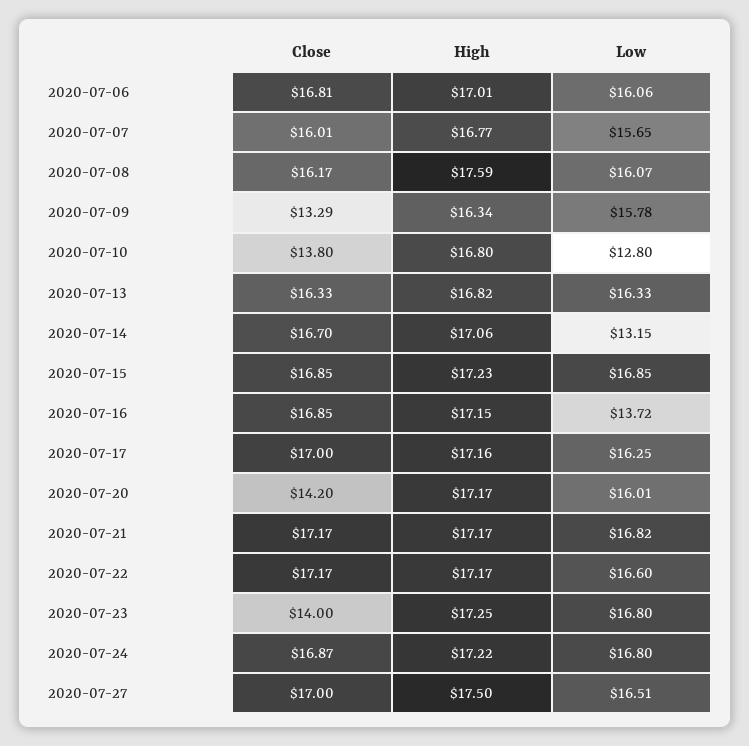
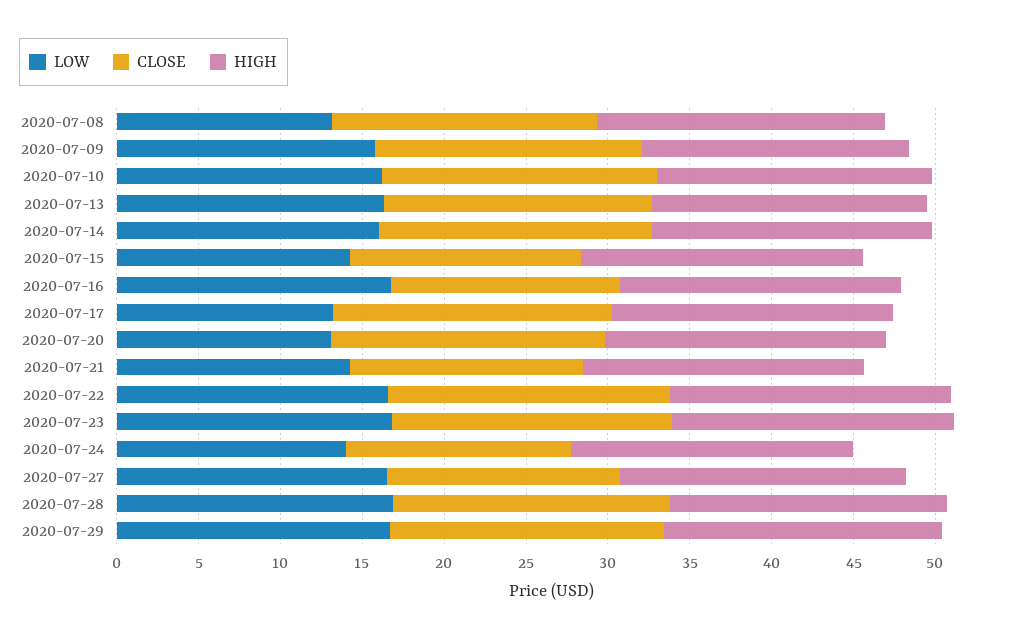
Close, 2020-07-06: 16.81 -> none
High, 2020-07-06: 17.01 -> none
Low, 2020-07-06: 16.06 -> none
Close, 2020-07-07: 16.01 -> none
High, 2020-07-07: 16.77 -> none
Low, 2020-07-07: 15.65 -> none
Low, 2020-07-08: 16.07 -> 13
Close, 2020-07-09: 13.29 -> 16
Close, 2020-07-10: 13.8 -> 17
Low, 2020-07-10: 12.8 -> 16
Low, 2020-07-14: 13.15 -> 16
Close, 2020-07-15: 16.85 -> 14
Low, 2020-07-15: 16.85 -> 14
Close, 2020-07-16: 16.85 -> 14
Low, 2020-07-16: 13.72 -> 17
Low, 2020-07-17: 16.25 -> 13
Close, 2020-07-20: 14.2 -> 17
Low, 2020-07-20: 16.01 -> 13
Close, 2020-07-21: 17.17 -> 14
Low, 2020-07-21: 16.82 -> 14
Close, 2020-07-23: 14 -> 17
Close, 2020-07-24: 16.87 -> 14
Low, 2020-07-24: 16.8 -> 14
Close, 2020-07-27: 17 -> 14
Low, 2020-07-28: none -> 17
Close, 2020-07-28: none -> 17
High, 2020-07-28: none -> 17
Low, 2020-07-29: none -> 17
Close, 2020-07-29: none -> 17
High, 2020-07-29: none -> 17

